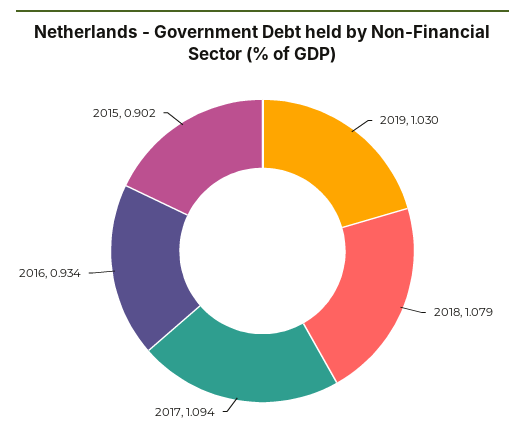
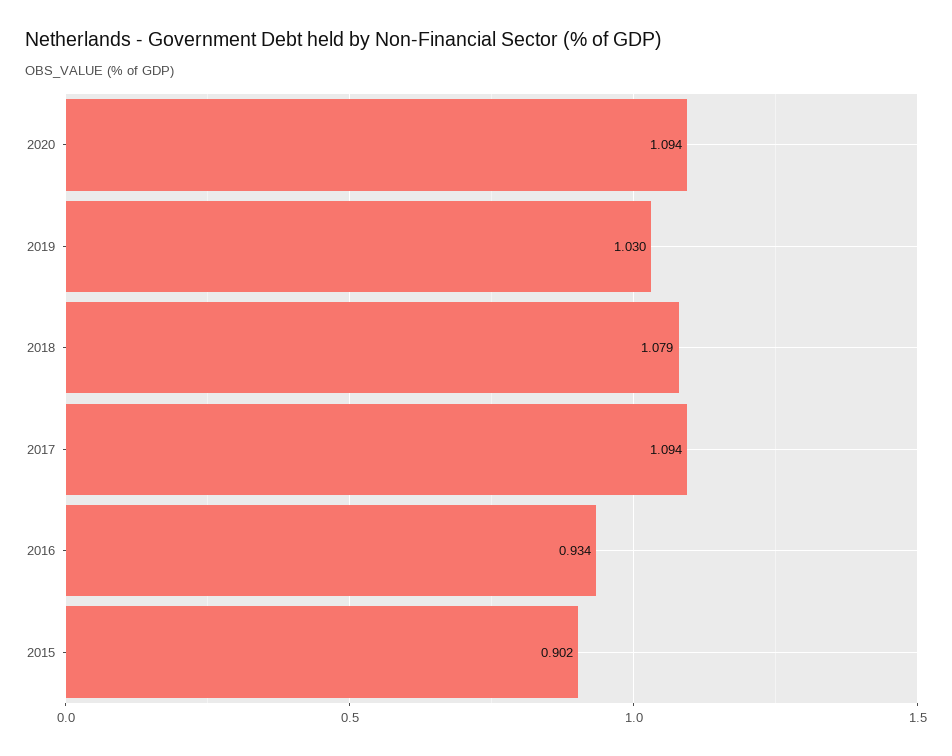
2020: none -> 1.094

